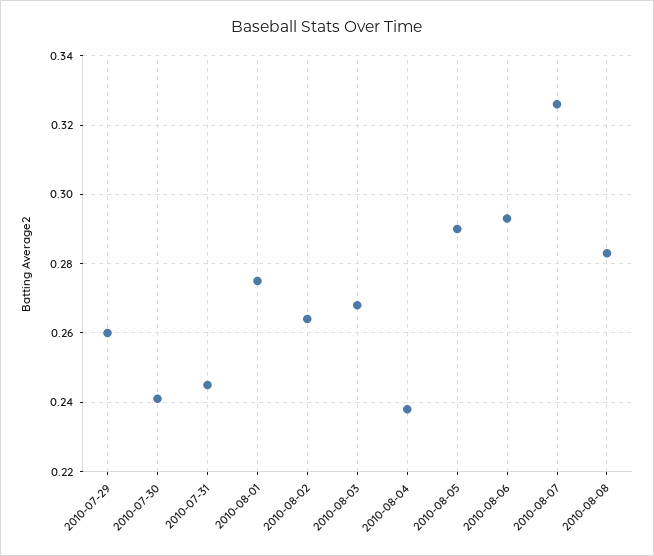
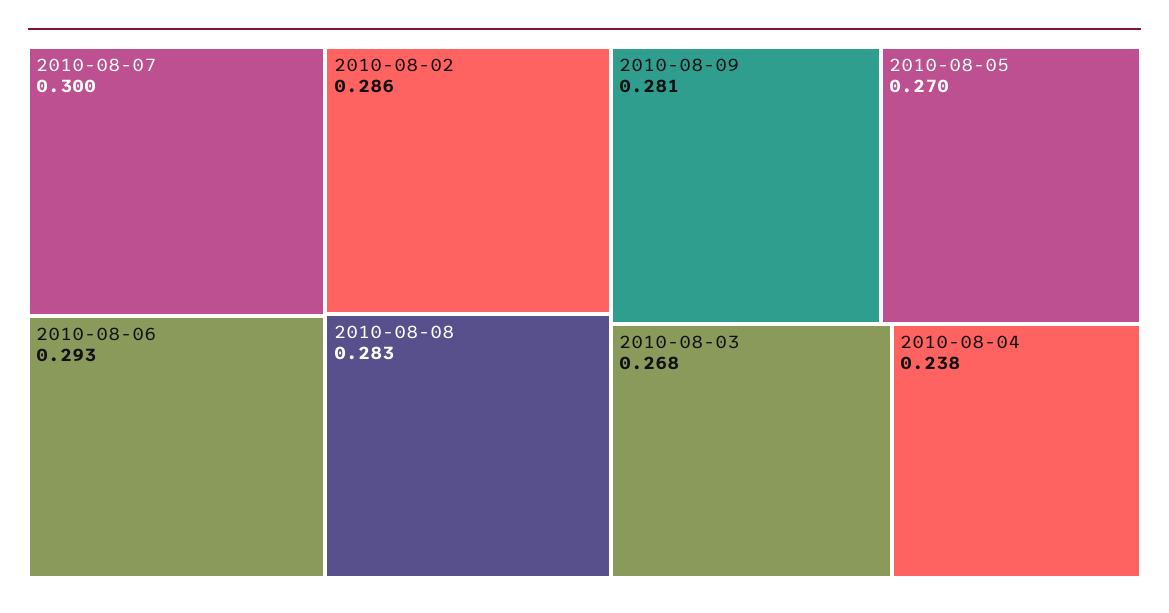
2010-07-29: 0.26 -> none
2010-07-30: 0.24 -> none
2010-07-31: 0.245 -> none
2010-08-01: 0.275 -> none
2010-08-02: 0.265 -> 0.286
2010-08-05: 0.29 -> 0.27
2010-08-07: 0.325 -> 0.3
2010-08-09: none -> 0.281

